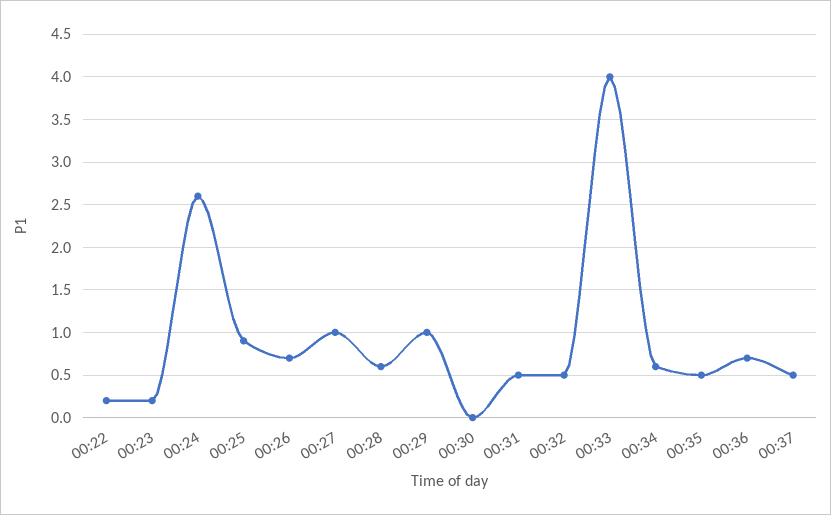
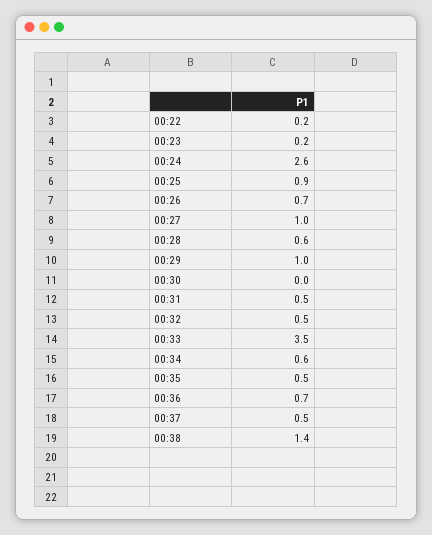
00:33: 4 -> 3.5
00:38: none -> 1.4

